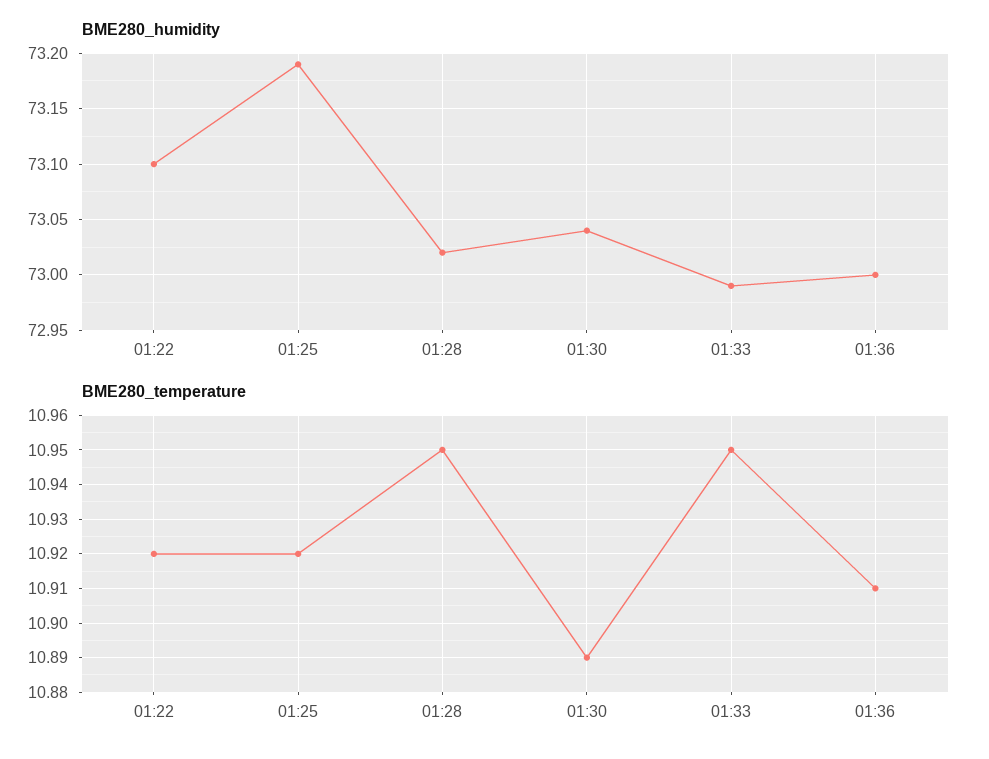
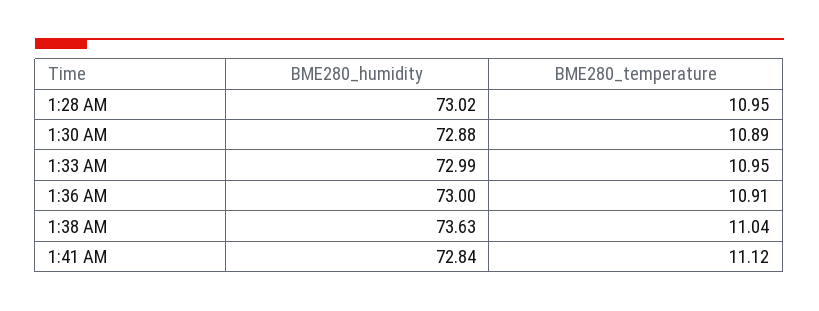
BME280_humidity, 01:22: 73.1 -> none
BME280_humidity, 01:25: 73.19 -> none
BME280_humidity, 01:30: 73.04 -> 72.88
BME280_temperature, 01:22: 10.92 -> none
BME280_temperature, 01:25: 10.92 -> none
BME280_humidity, 1:38 AM: none -> 73.63
BME280_temperature, 1:38 AM: none -> 11.04
BME280_humidity, 1:41 AM: none -> 72.84
BME280_temperature, 1:41 AM: none -> 11.12

